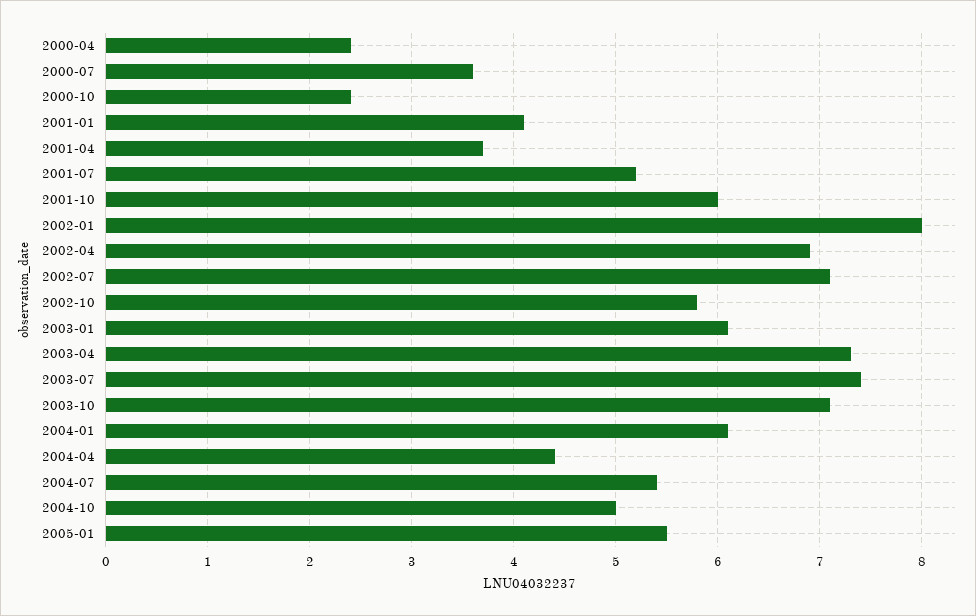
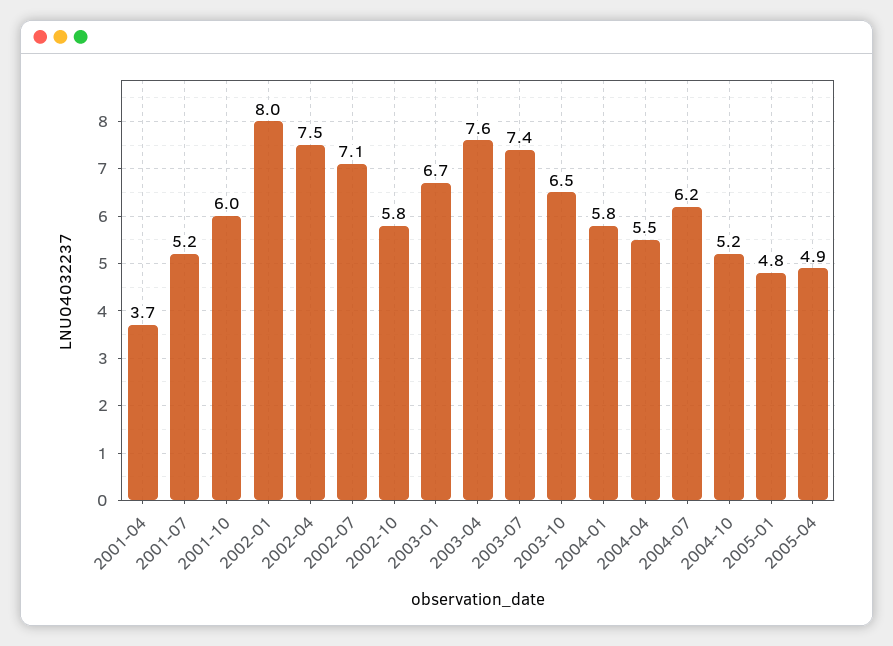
2000-04: 2.4 -> none
2000-07: 3.6 -> none
2000-10: 2.4 -> none
2001-01: 4.1 -> none
2002-04: 6.9 -> 7.5
2003-01: 6.1 -> 6.7
2003-04: 7.3 -> 7.6
2003-10: 7.1 -> 6.5
2004-01: 6.1 -> 5.8
2004-04: 4.4 -> 5.5
2004-07: 5.4 -> 6.2
2004-10: 5 -> 5.2
2005-01: 5.5 -> 4.8
2005-04: none -> 4.9

